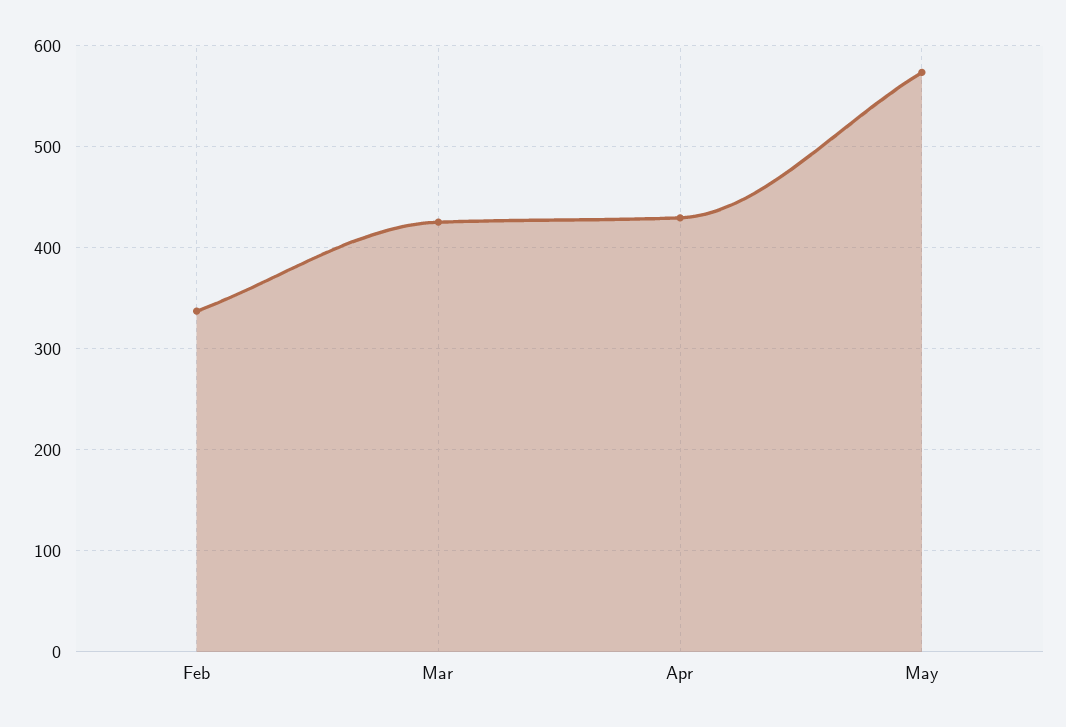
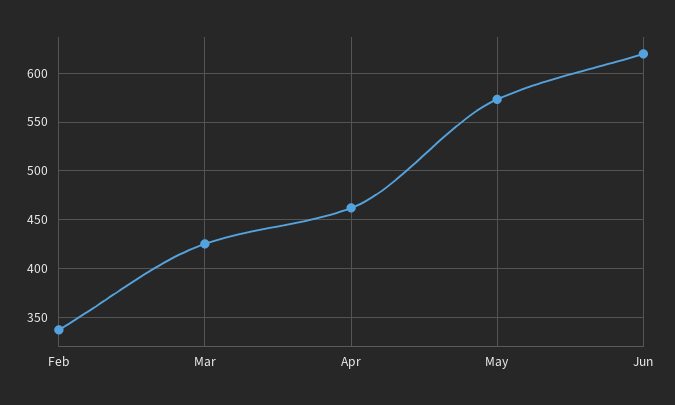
Apr: 430 -> 460
Jun: none -> 620

